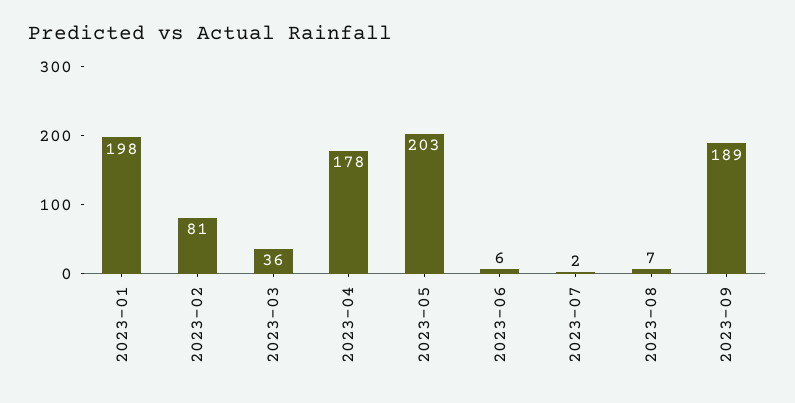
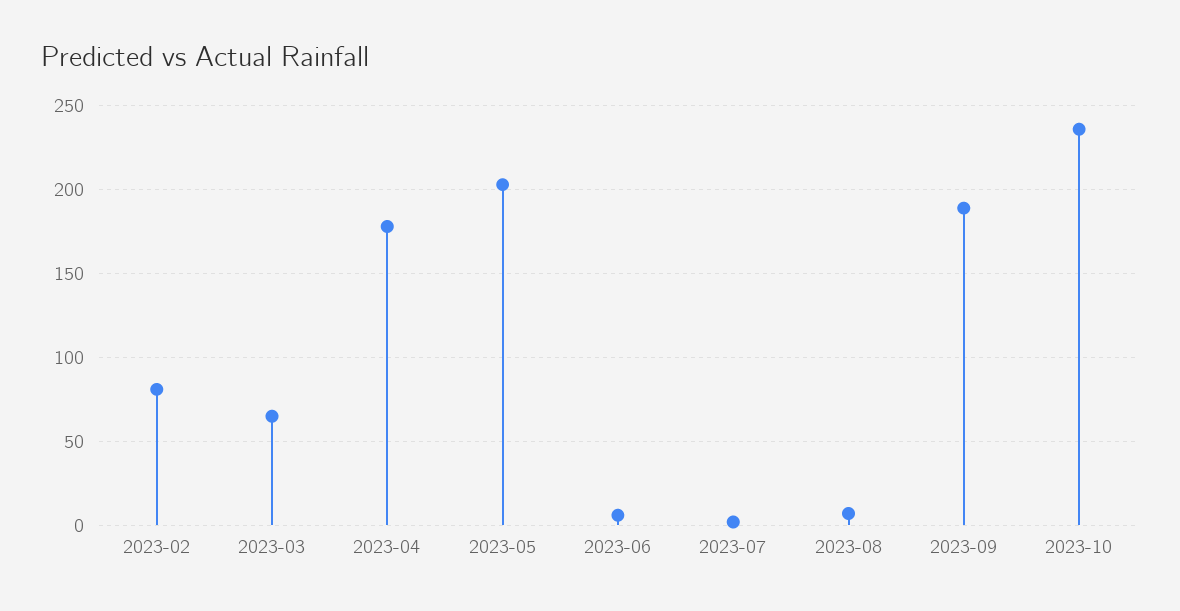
2023-01: 198 -> none
2023-03: 36 -> 65
2023-10: none -> 235

